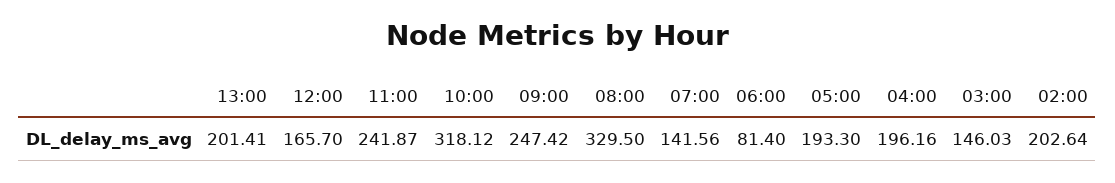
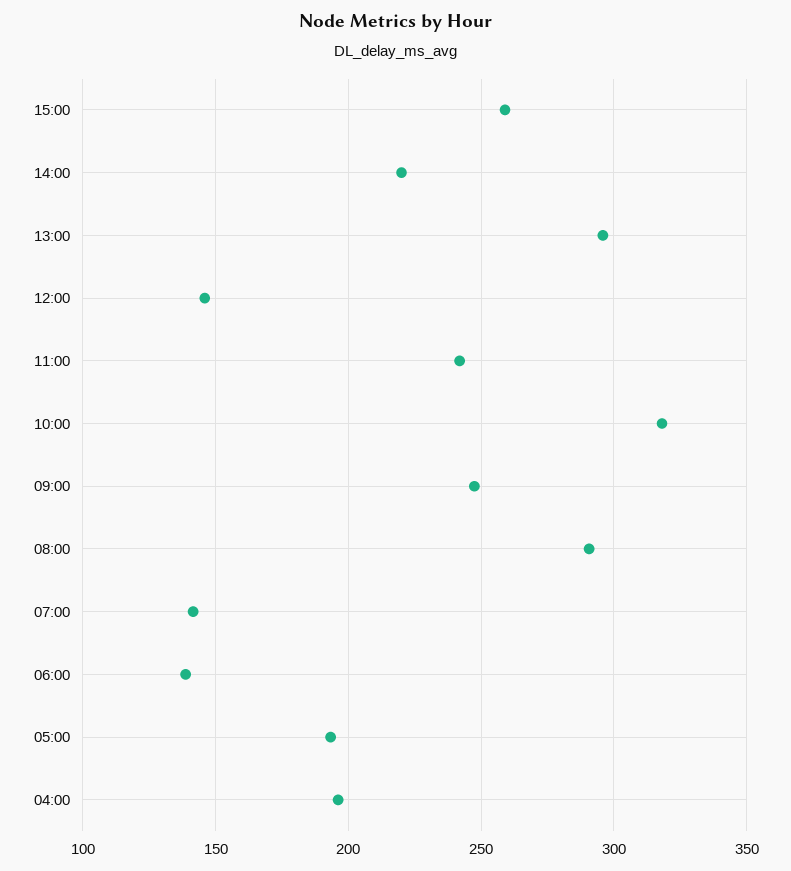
13:00: 201.41 -> 295
12:00: 165.7 -> 145
08:00: 329.5 -> 290
06:00: 81.4 -> 140
03:00: 146.03 -> none
02:00: 202.64 -> none
15:00: none -> 260
14:00: none -> 220

